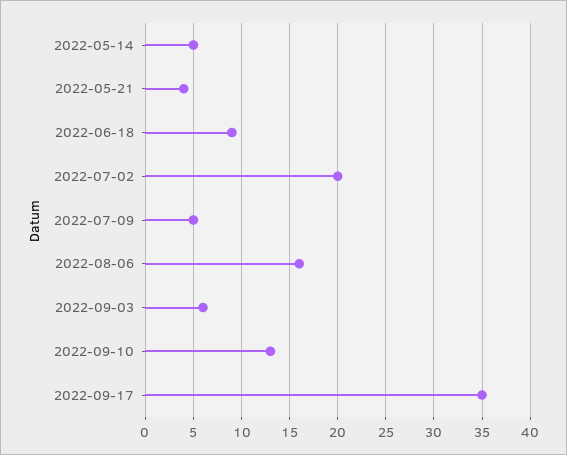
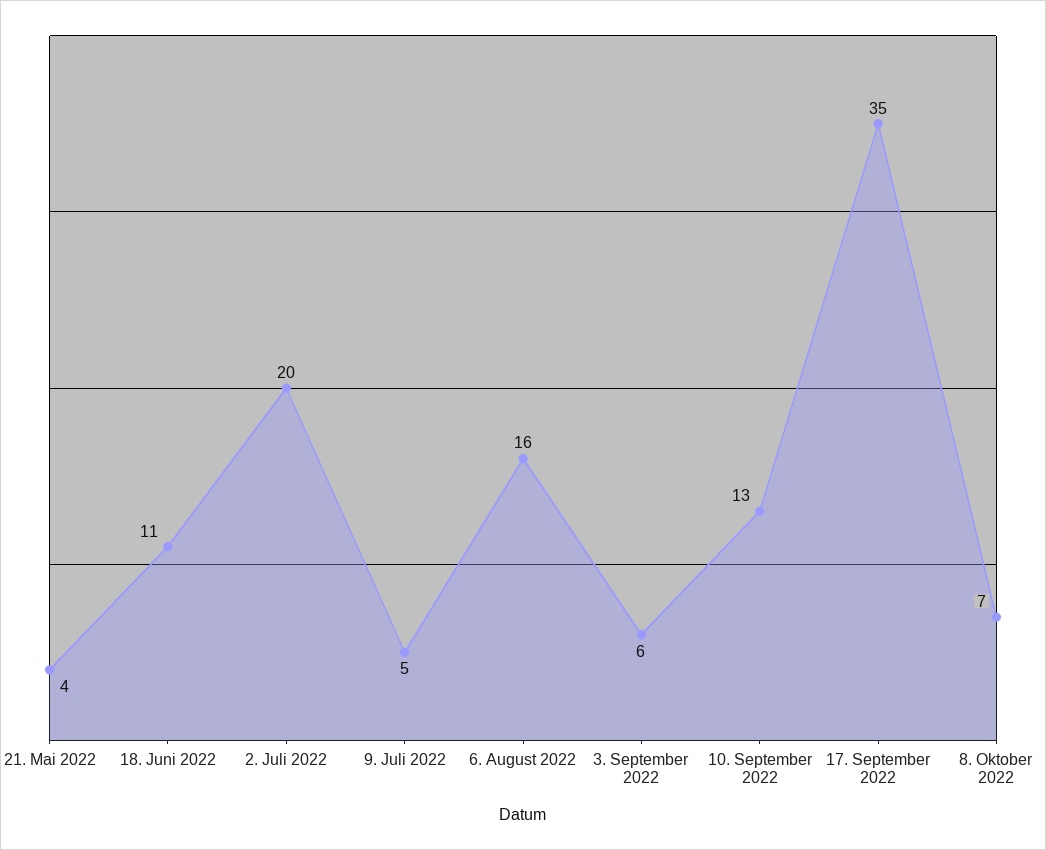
2022-05-14: 5 -> none
2022-06-18: 9 -> 11
8. Oktober 2022: none -> 7

